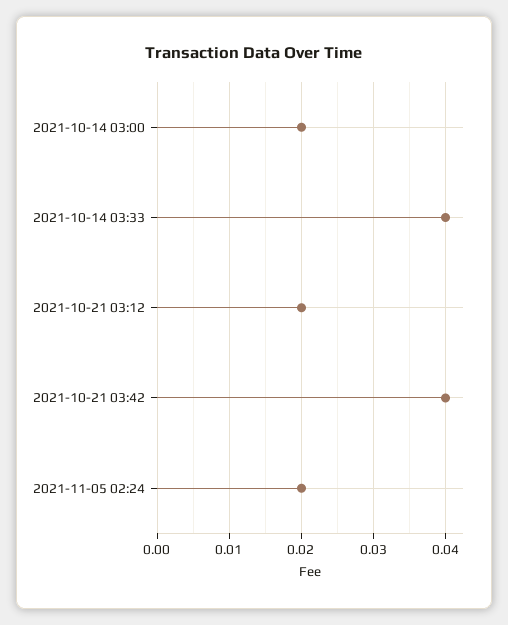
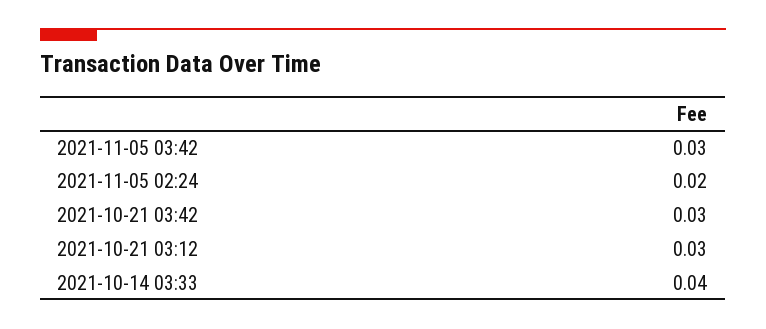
2021-10-14 03:00: 0.02 -> none
2021-10-21 03:12: 0.02 -> 0.03
2021-10-21 03:42: 0.04 -> 0.03
2021-11-05 03:42: none -> 0.03

